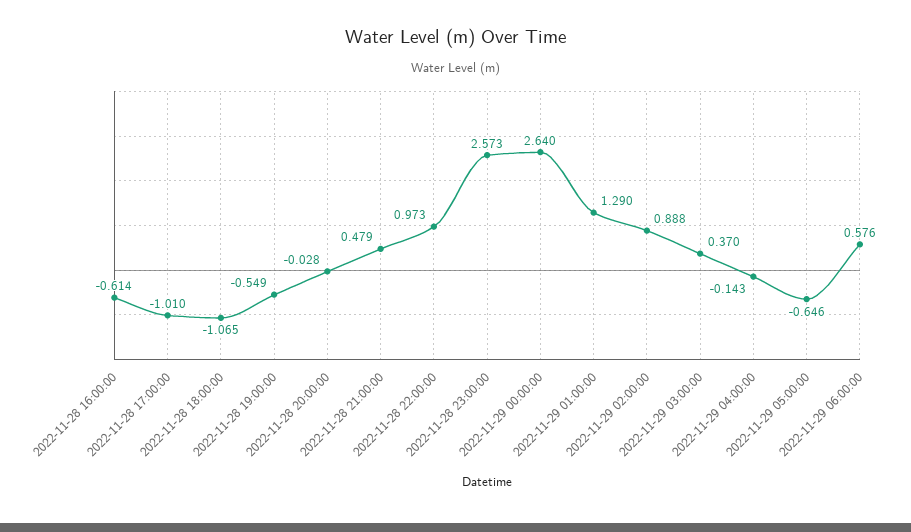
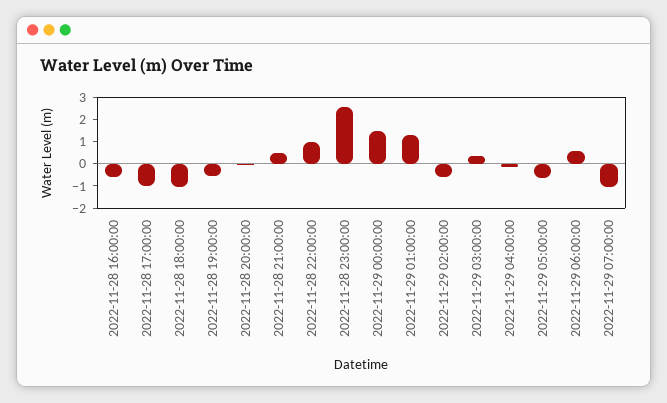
2022-11-29 00:00:00: 2.64 -> 1.5
2022-11-29 02:00:00: 0.888 -> -0.5
2022-11-29 07:00:00: none -> -1

